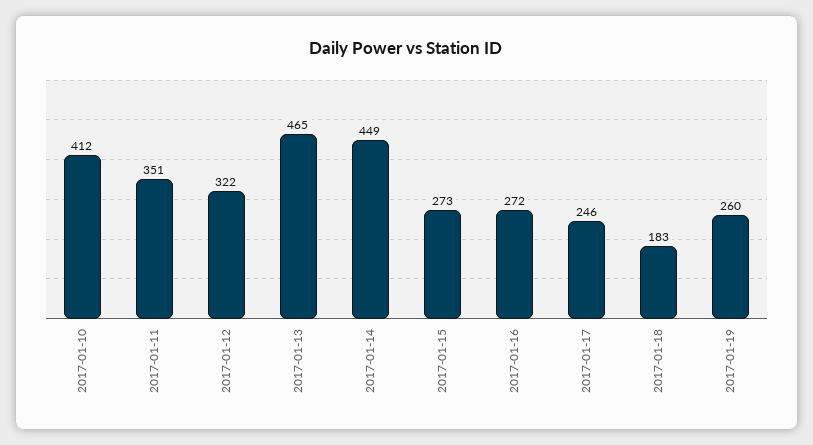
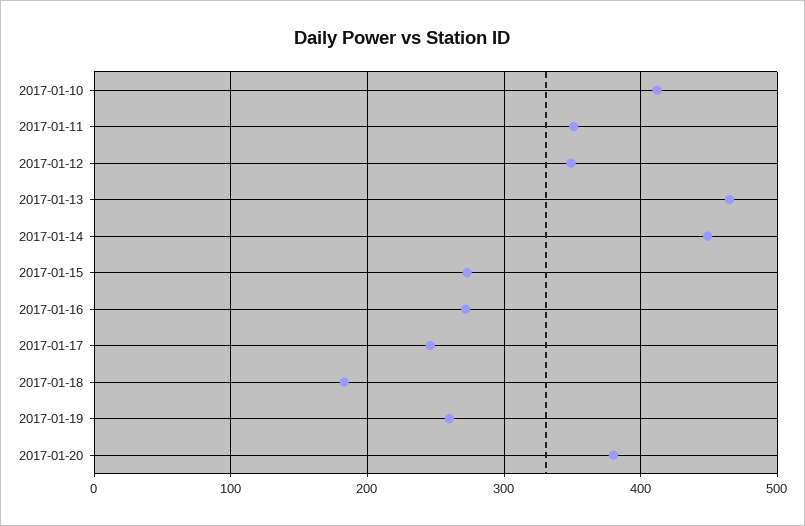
2017-01-12: 322 -> 350
2017-01-20: none -> 380

